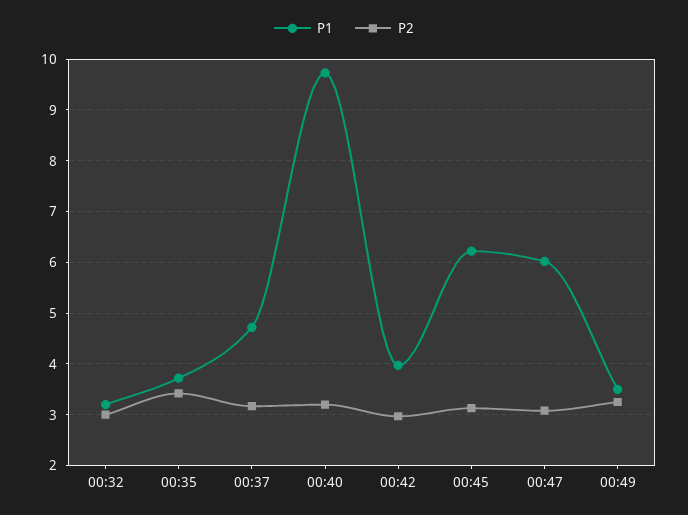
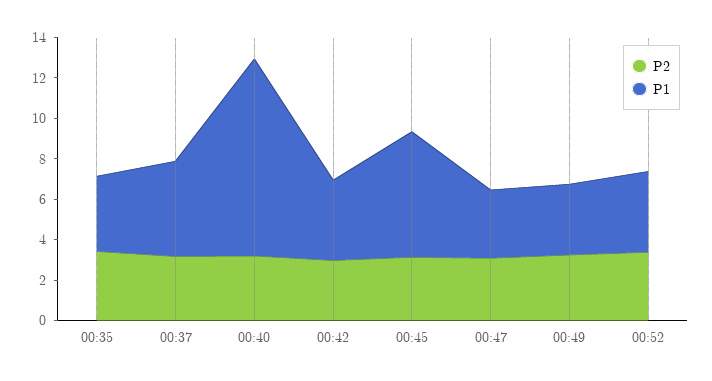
P1, 00:32: 3.2 -> none
P2, 00:32: 3 -> none
P1, 00:47: 6 -> 3.5
P2, 00:52: none -> 3.5
P1, 00:52: none -> 4

